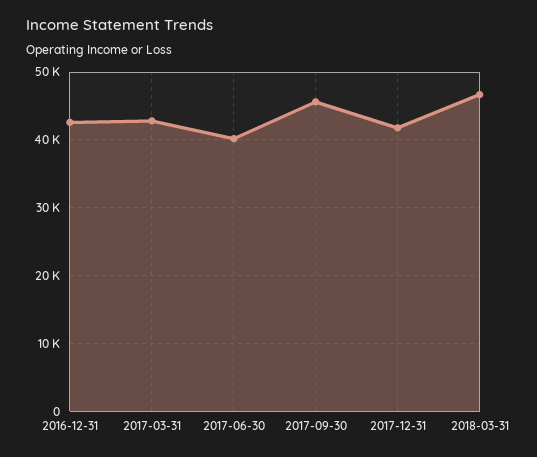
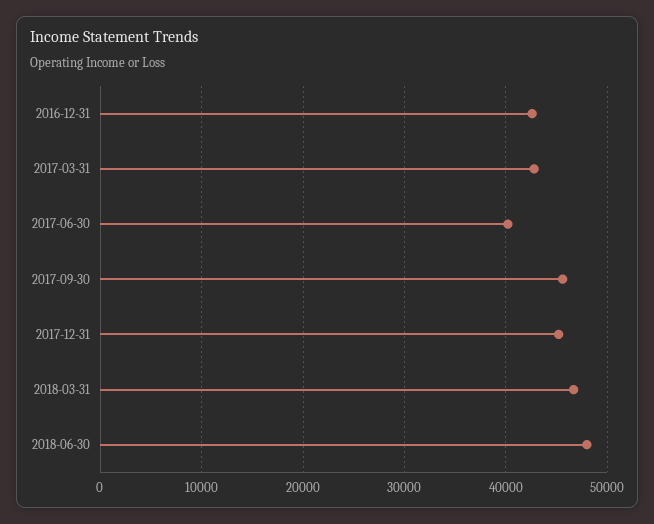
2017-12-31: 42000 -> 45000
2018-06-30: none -> 48000

